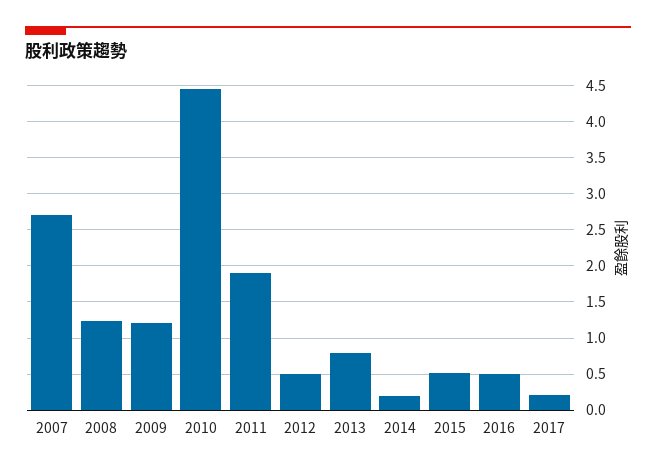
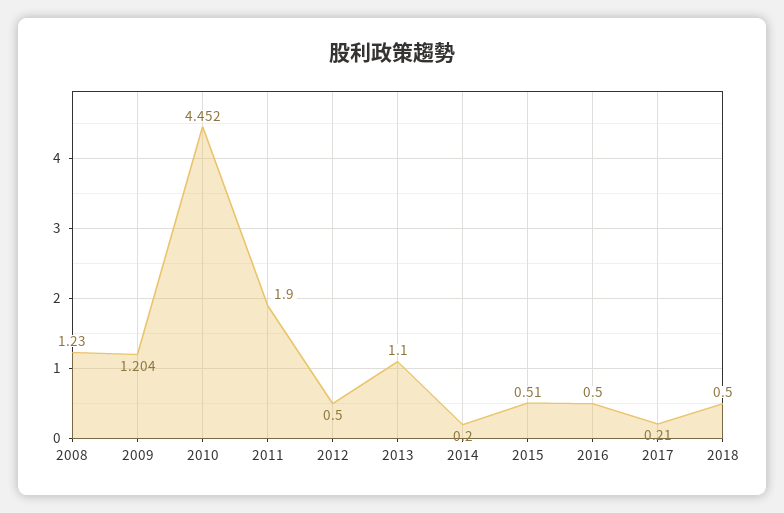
2007: 2.7 -> none
2013: 0.8 -> 1.1
2018: none -> 0.5

